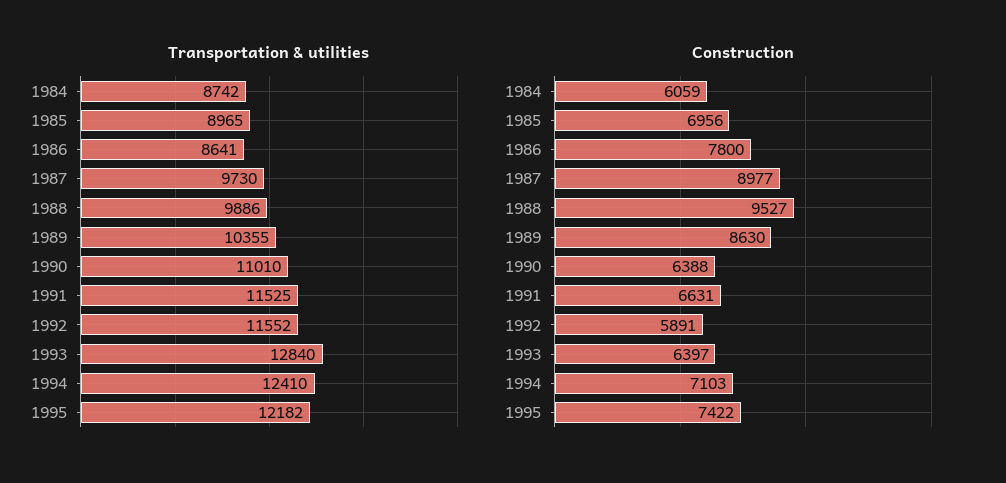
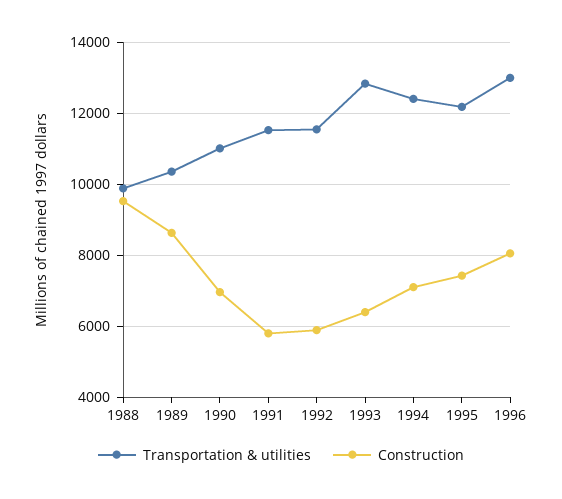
Transportation & utilities, 1984: 8742 -> none
Transportation & utilities, 1985: 8965 -> none
Transportation & utilities, 1986: 8641 -> none
Transportation & utilities, 1987: 9730 -> none
Construction, 1984: 6059 -> none
Construction, 1985: 6956 -> none
Construction, 1986: 7800 -> none
Construction, 1987: 8977 -> none
Construction, 1990: 6388 -> 7000
Construction, 1991: 6631 -> 5800
Transportation & utilities, 1996: none -> 13000
Construction, 1996: none -> 8000

